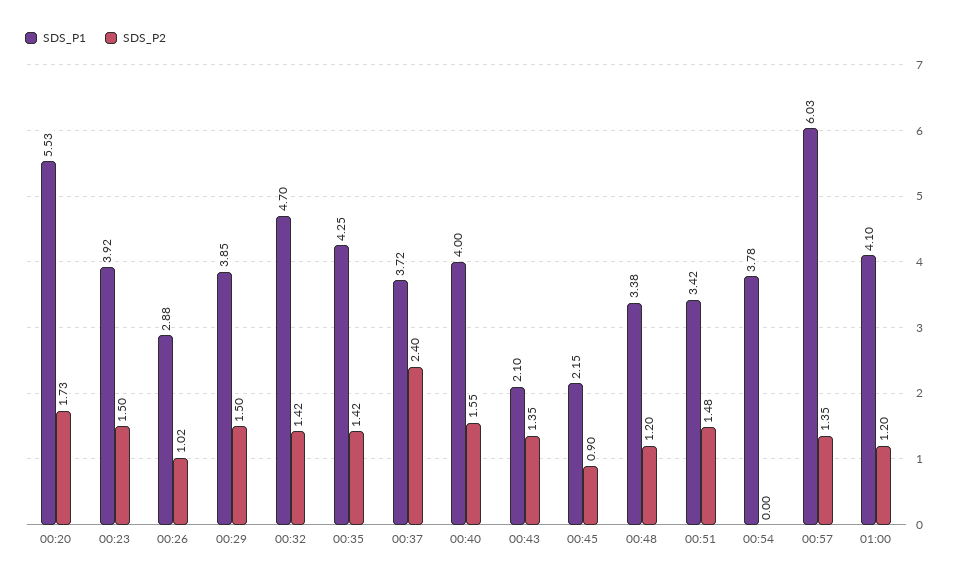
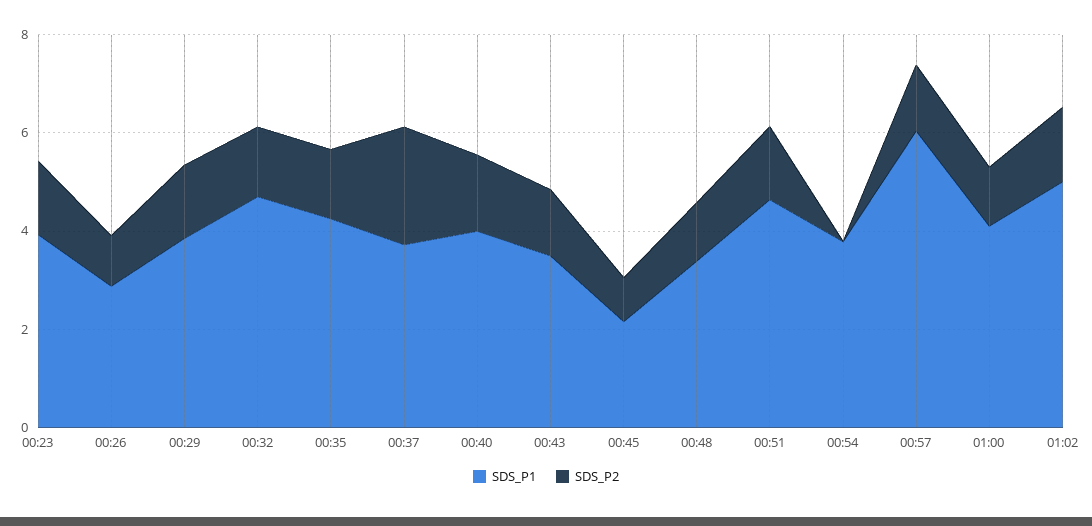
SDS_P1, 00:20: 5.53 -> none
SDS_P2, 00:20: 1.73 -> none
SDS_P1, 00:43: 2.1 -> 3.5
SDS_P1, 00:51: 3.42 -> 4.5
SDS_P1, 01:02: none -> 5
SDS_P2, 01:02: none -> 1.5

